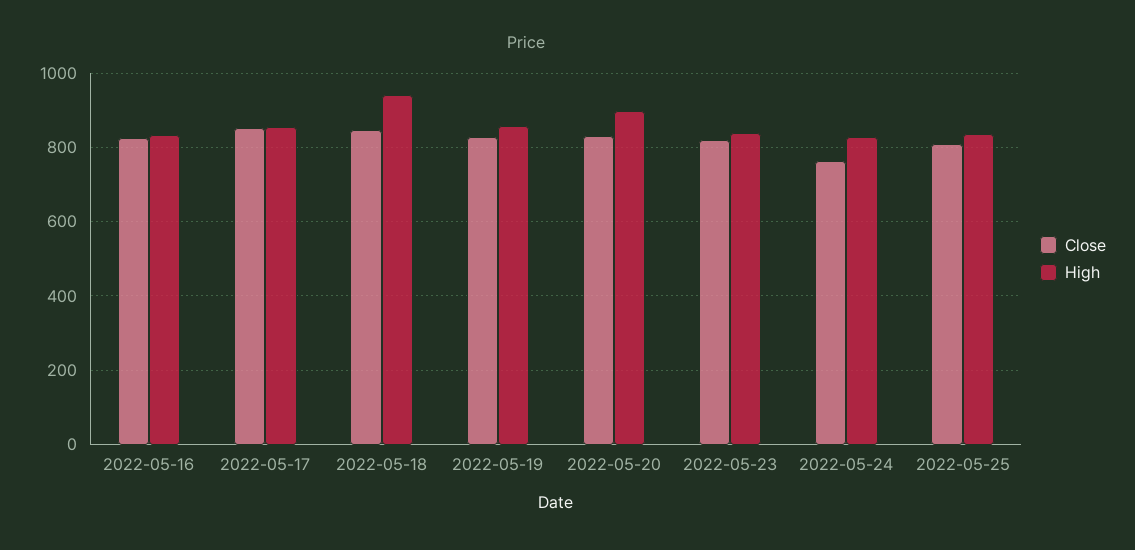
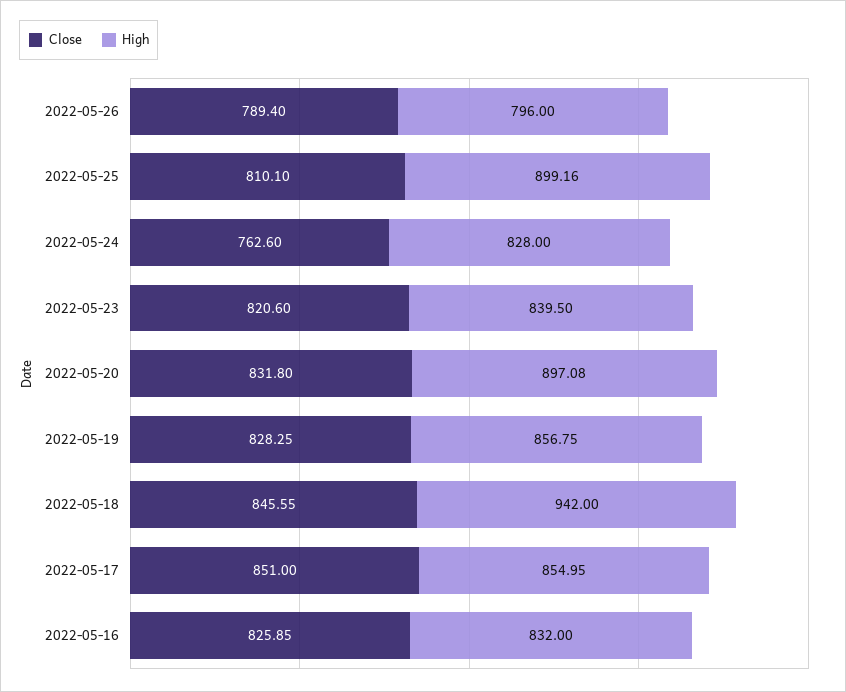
High, 2022-05-25: 840 -> 899.16
Close, 2022-05-26: none -> 789.4
High, 2022-05-26: none -> 796

